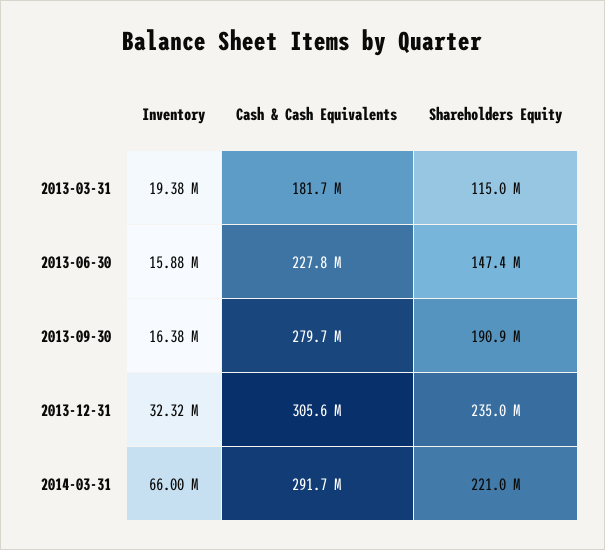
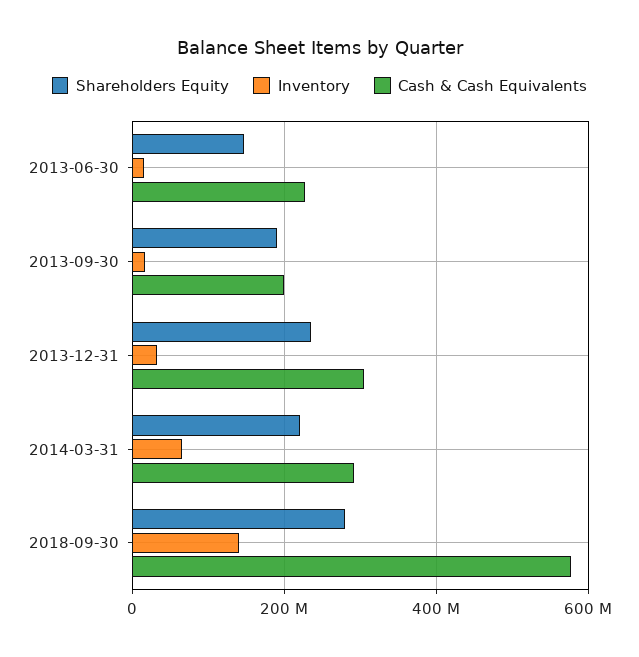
Inventory, 2013-03-31: 19380000 -> none
Cash & Cash Equivalents, 2013-03-31: 181700000 -> none
Shareholders Equity, 2013-03-31: 115000000 -> none
Cash & Cash Equivalents, 2013-09-30: 279700000 -> 200000000
Shareholders Equity, 2018-09-30: none -> 280000000
Inventory, 2018-09-30: none -> 140000000
Cash & Cash Equivalents, 2018-09-30: none -> 580000000

